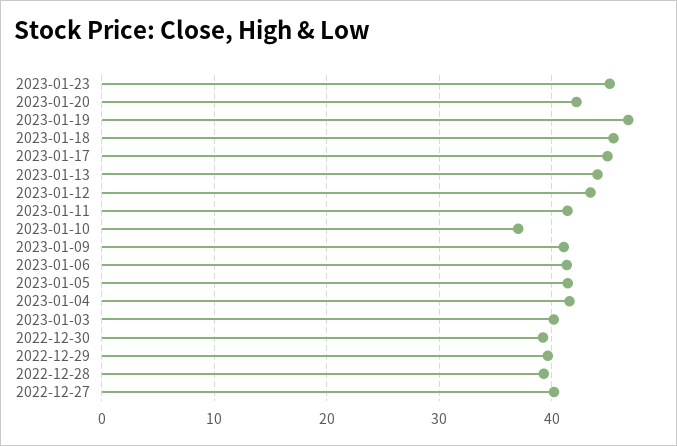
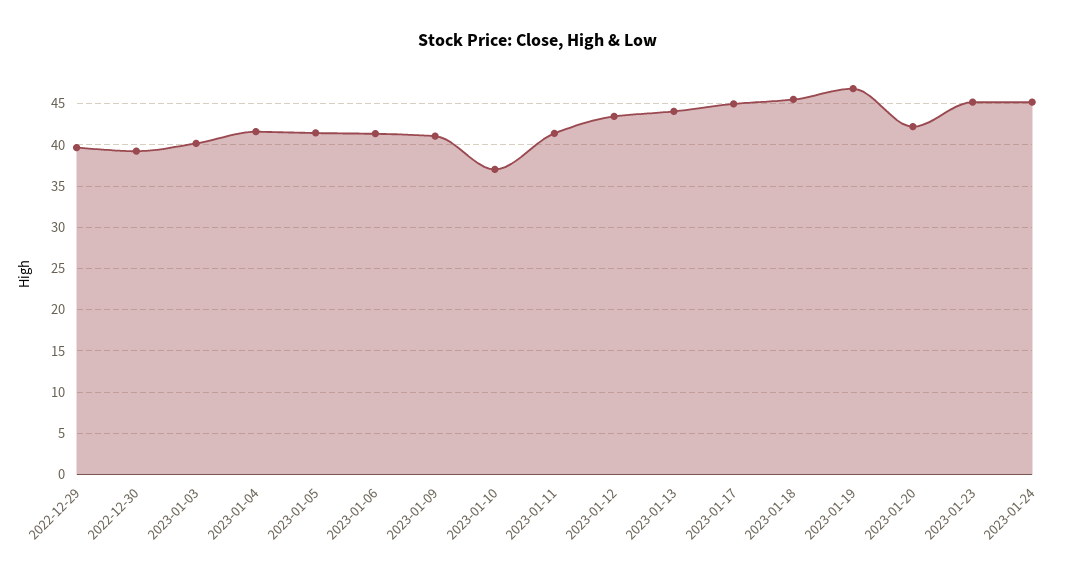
2022-12-28: 39 -> none
2022-12-27: 40 -> none
2023-01-24: none -> 45

